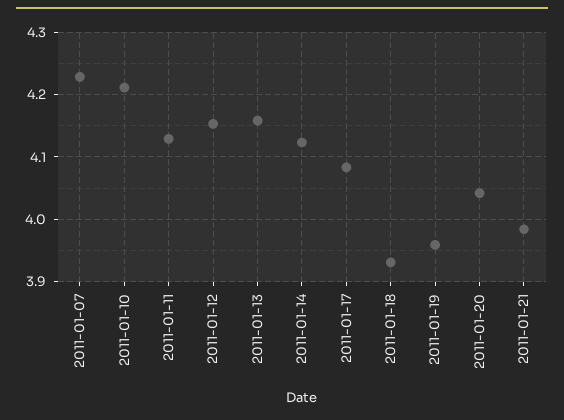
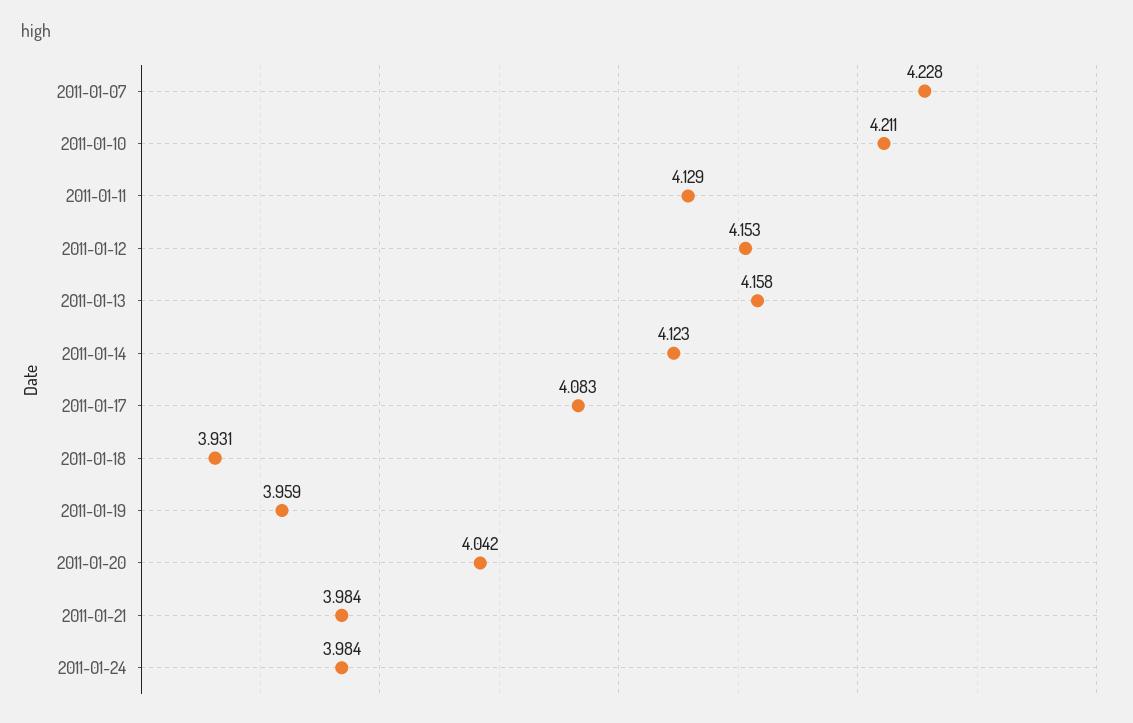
2011-01-24: none -> 3.984

